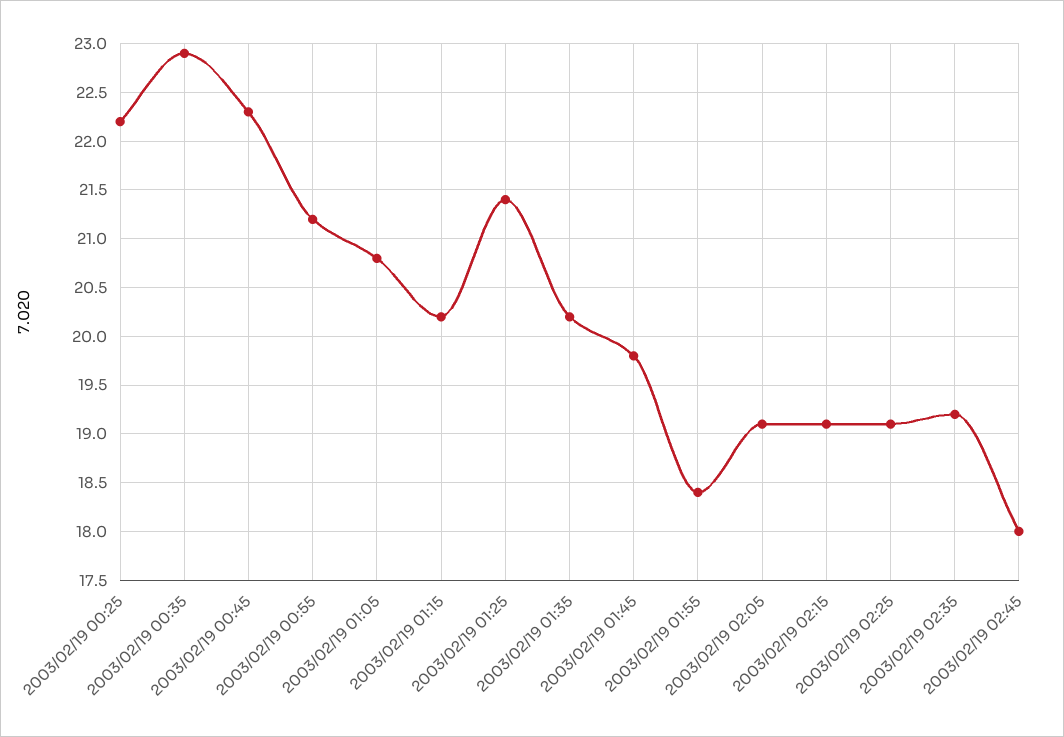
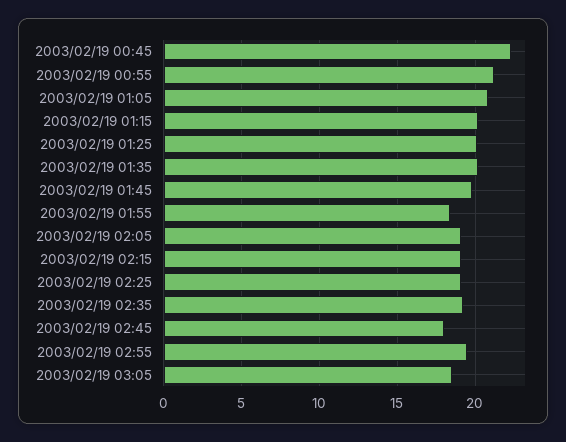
2003/02/19 00:25: 22.2 -> none
2003/02/19 00:35: 22.9 -> none
2003/02/19 01:25: 21.4 -> 20
2003/02/19 02:55: none -> 19.5
2003/02/19 03:05: none -> 18.5

